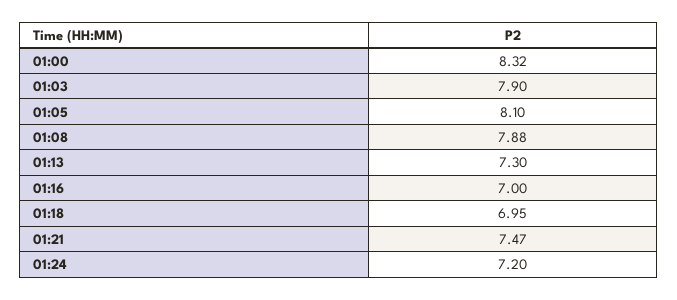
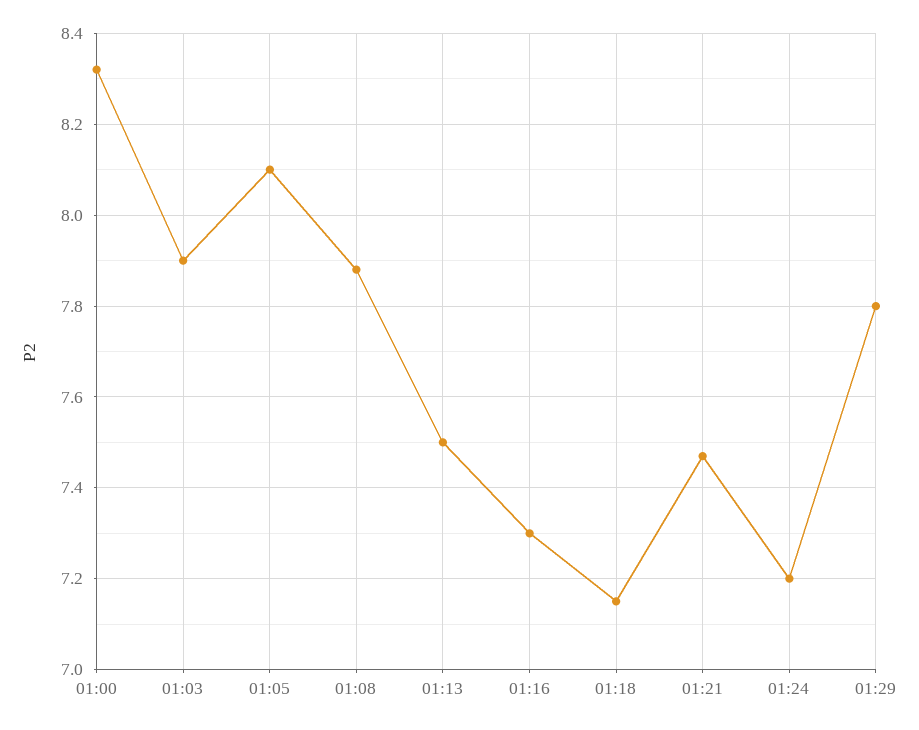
01:13: 7.3 -> 7.5
01:16: 7 -> 7.3
01:18: 6.95 -> 7.15
01:29: none -> 7.8

